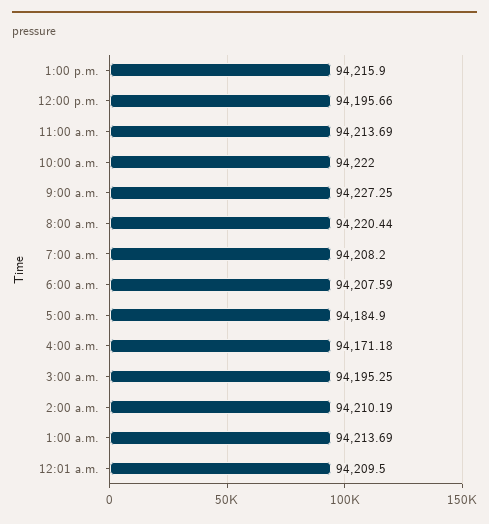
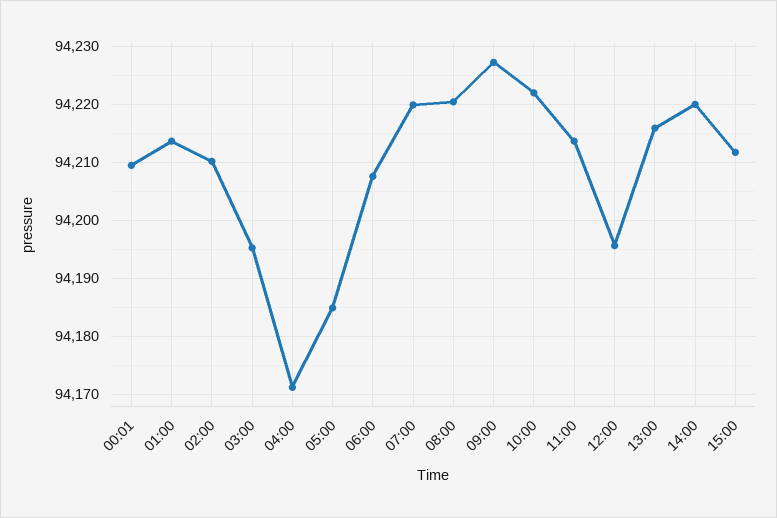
7:00 a.m.: 94208.2 -> 94220
14:00: none -> 94220
15:00: none -> 94212

